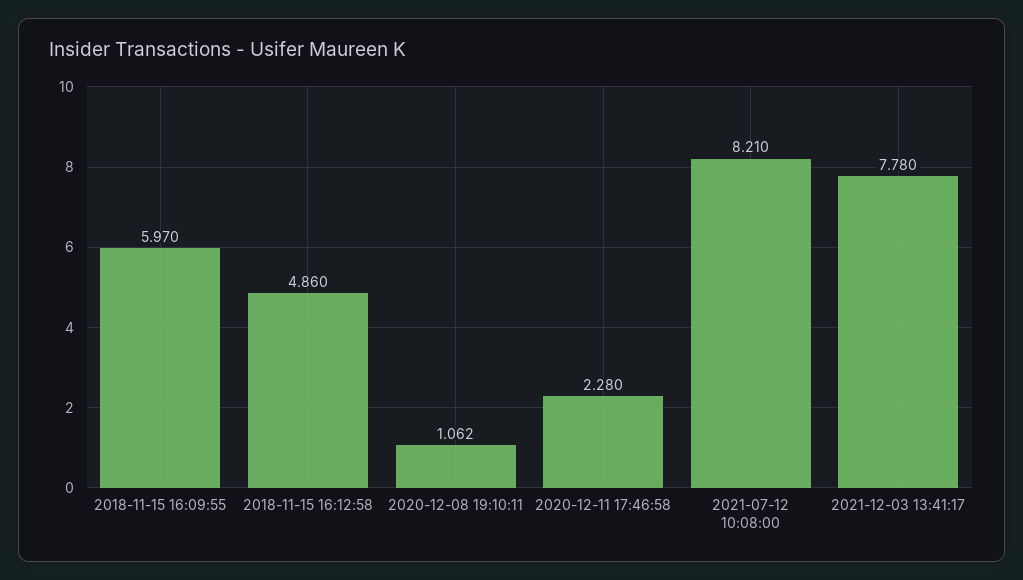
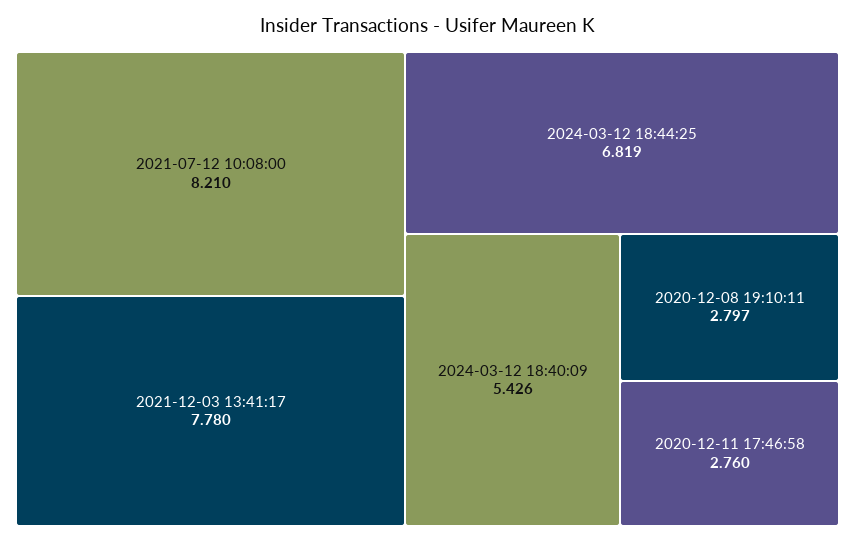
2018-11-15 16:09:55: 5.97 -> none
2018-11-15 16:12:58: 4.86 -> none
2020-12-08 19:10:11: 1.062 -> 2.797
2020-12-11 17:46:58: 2.28 -> 2.76
2024-03-12 18:44:25: none -> 6.819
2024-03-12 18:40:09: none -> 5.426

